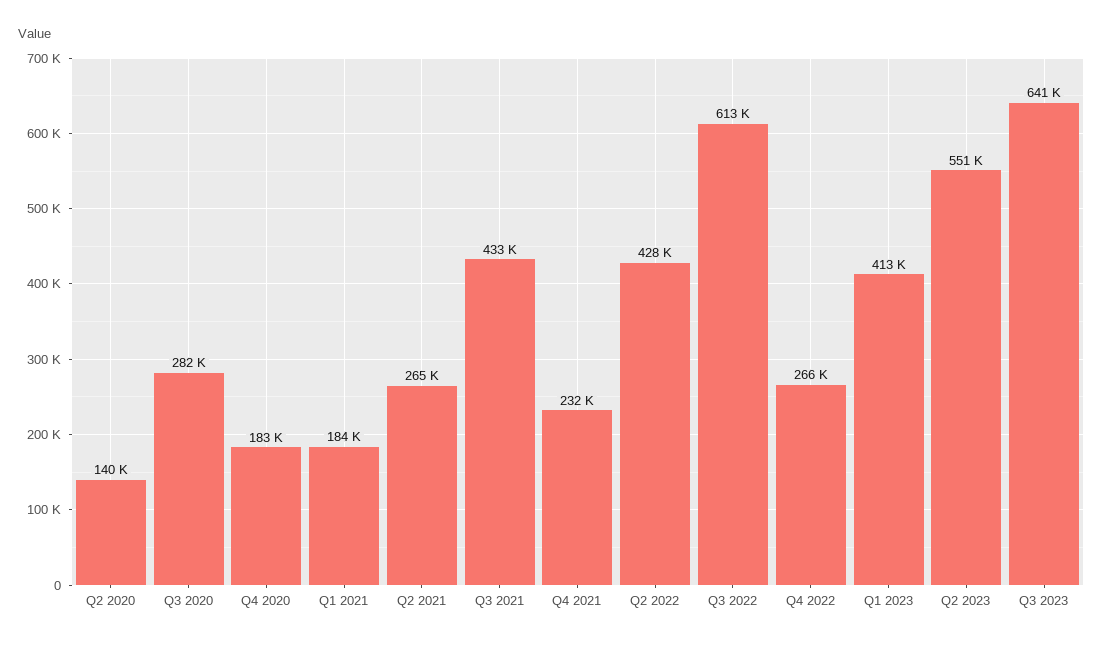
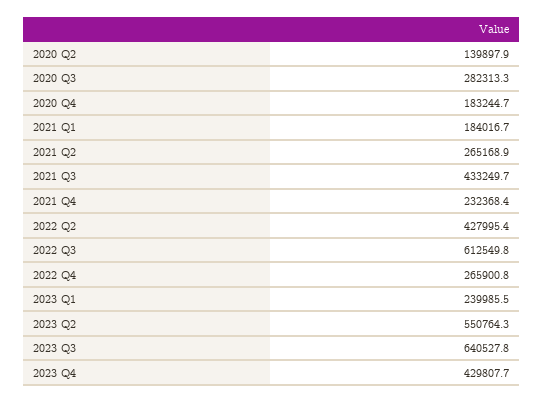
Q1 2023: 413000 -> 239985.5
2023 Q4: none -> 429807.7

